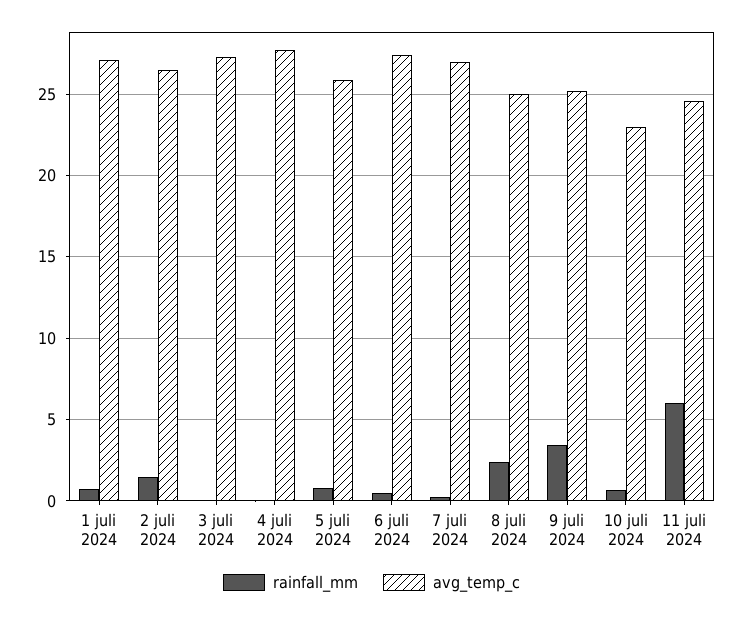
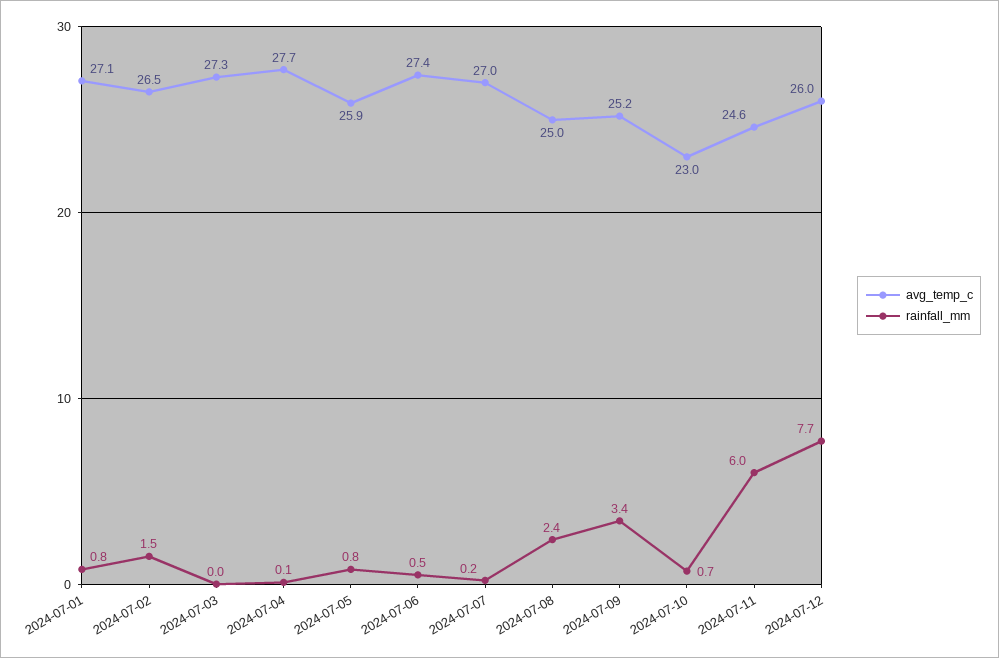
avg_temp_c, 2024-07-12: none -> 26
rainfall_mm, 2024-07-12: none -> 7.7

